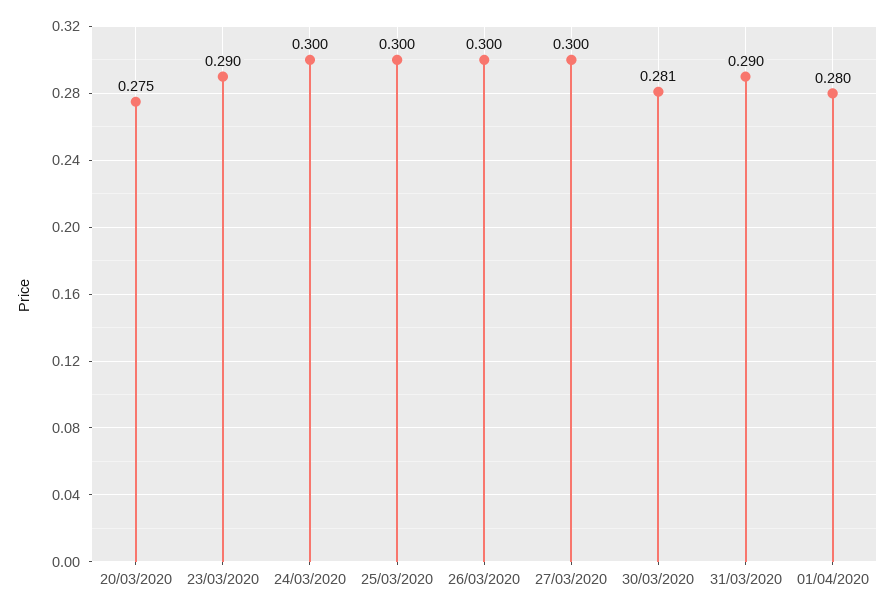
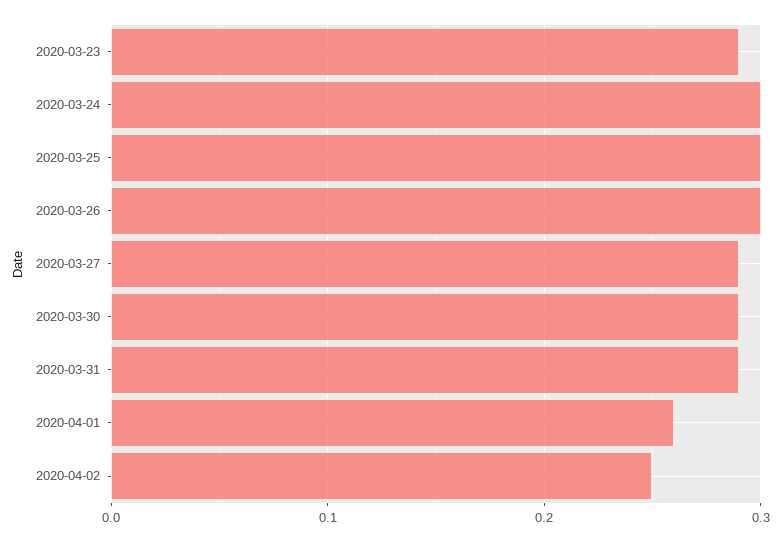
20/03/2020: 0.275 -> none
27/03/2020: 0.3 -> 0.29
30/03/2020: 0.281 -> 0.29
01/04/2020: 0.28 -> 0.26
2020-04-02: none -> 0.25

